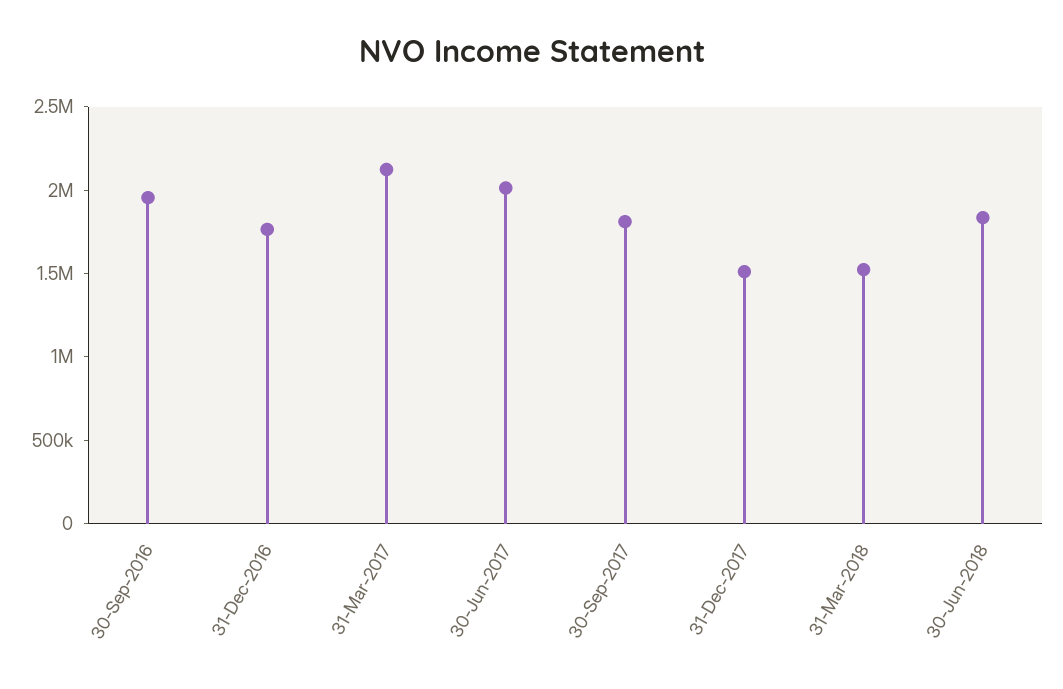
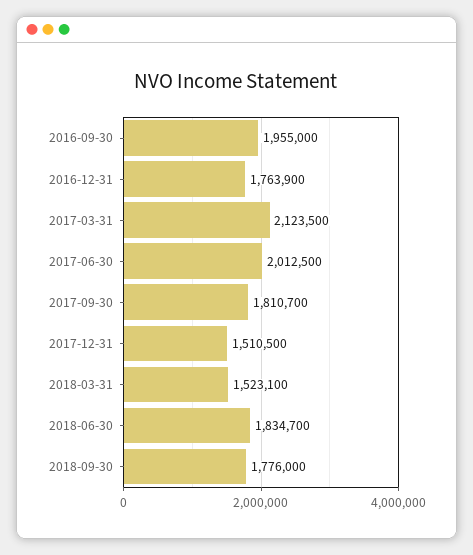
2018-09-30: none -> 1776000

